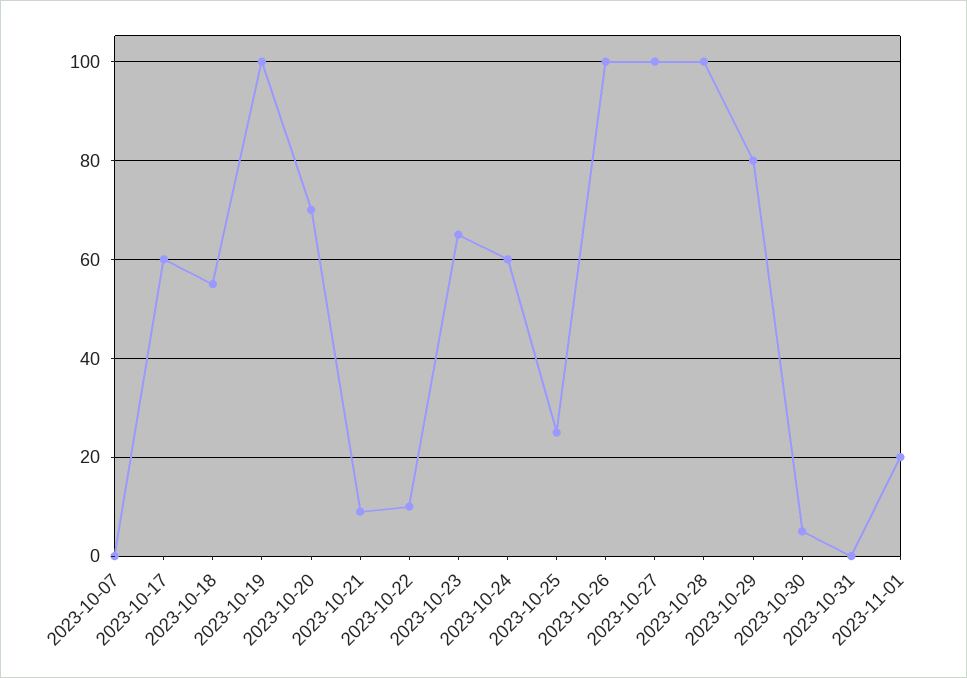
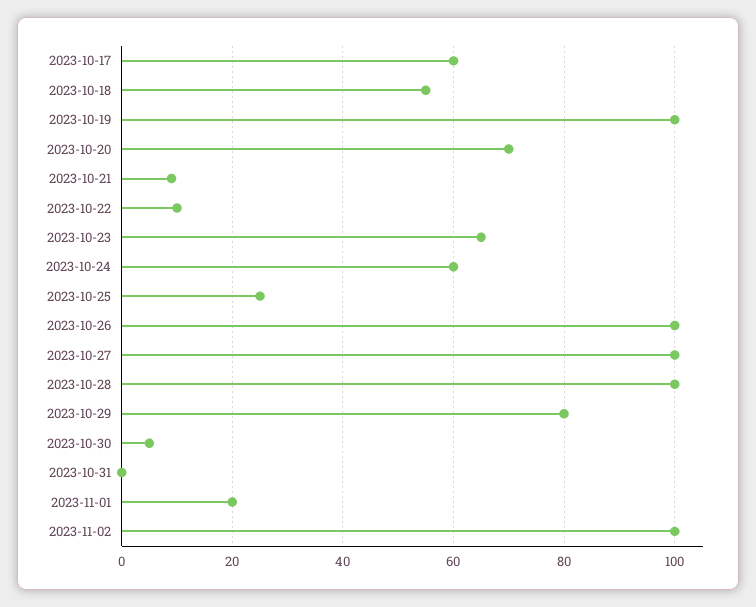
2023-10-07: 0 -> none
2023-11-02: none -> 100

